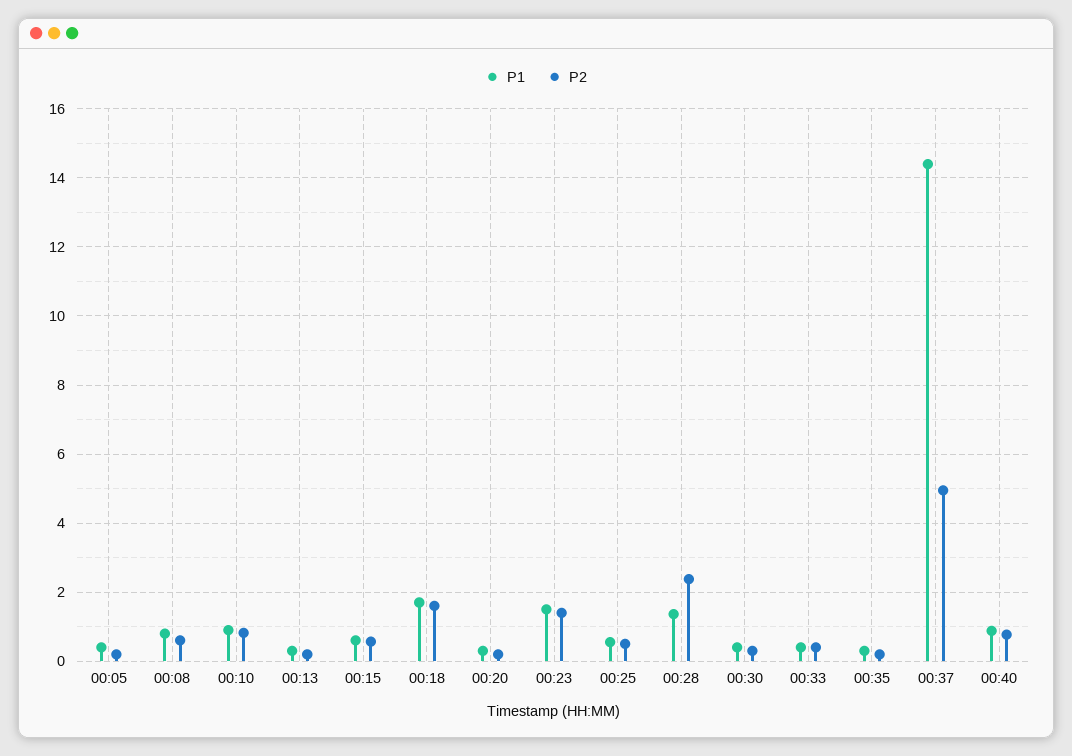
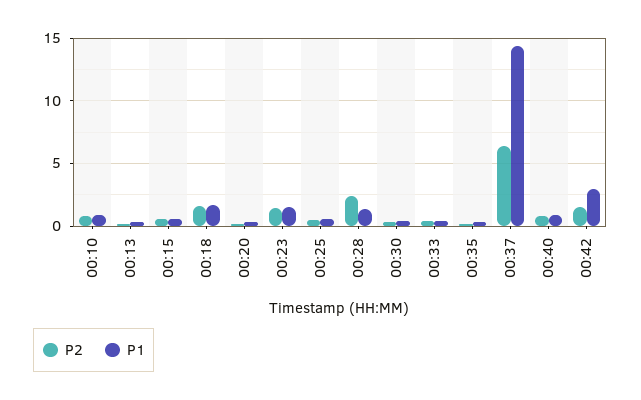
P1, 00:05: 0.4 -> none
P2, 00:05: 0.2 -> none
P1, 00:08: 0.8 -> none
P2, 00:08: 0.6 -> none
P2, 00:37: 5 -> 6.5
P2, 00:42: none -> 1.5
P1, 00:42: none -> 3

